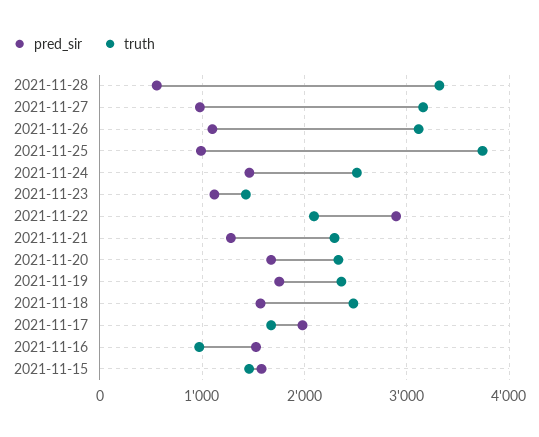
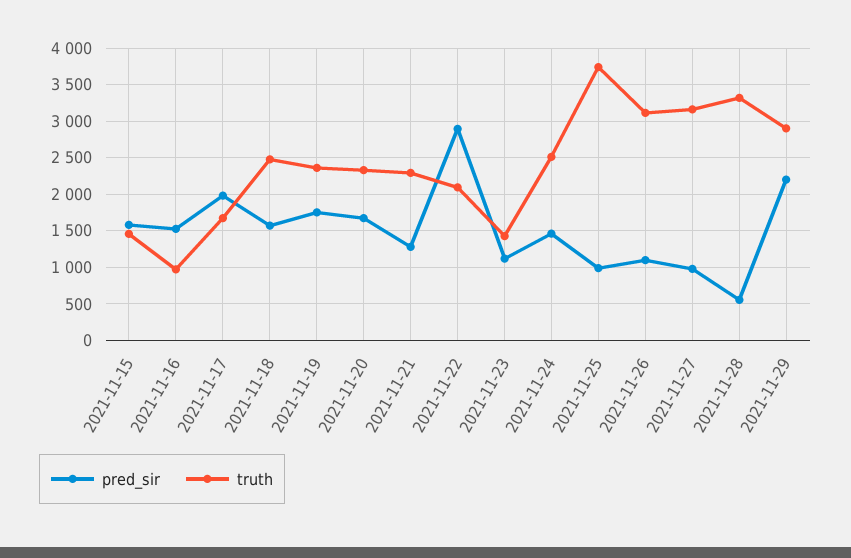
pred_sir, 2021-11-29: none -> 2200
truth, 2021-11-29: none -> 2900

